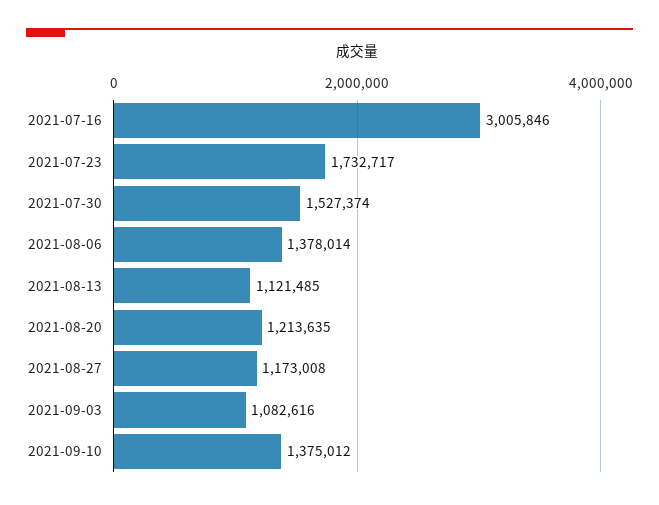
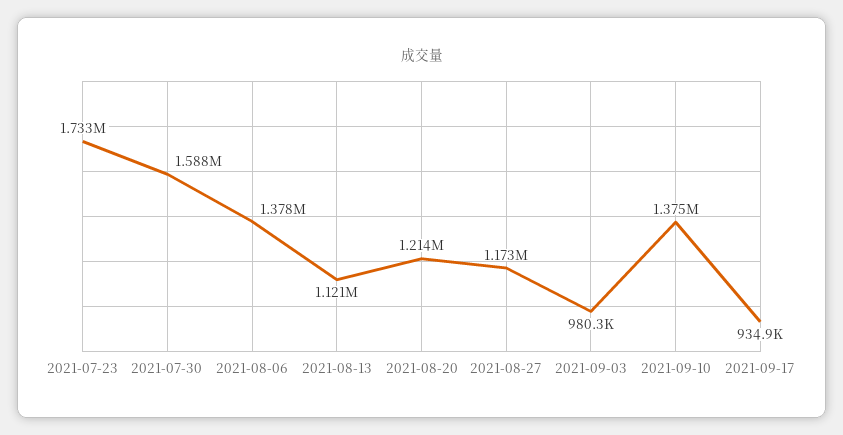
2021-07-16: 3005846 -> none
2021-07-30: 1527374 -> 1588000
2021-09-03: 1082616 -> 980300
2021-09-17: none -> 934900

